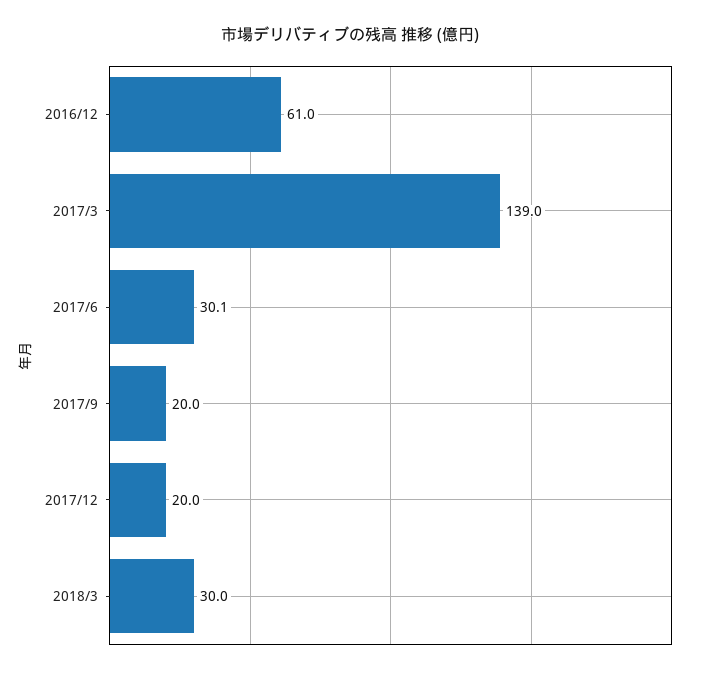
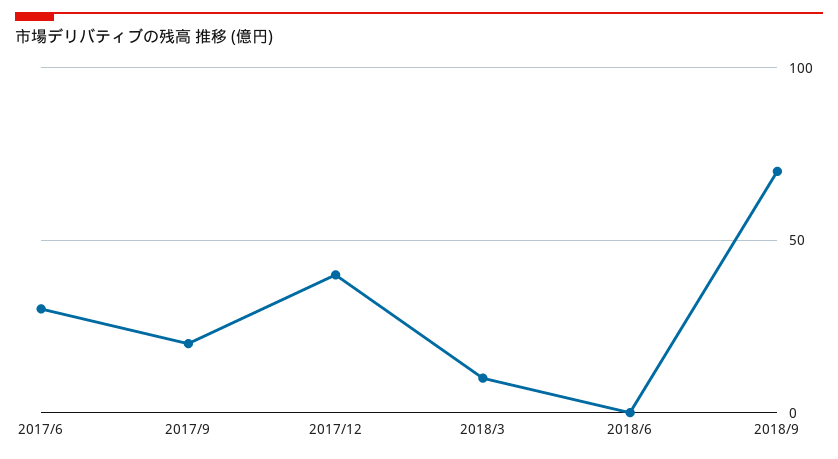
2016/12: 61 -> none
2017/3: 139 -> none
2017/12: 20 -> 40
2018/3: 30 -> 10
2018/6: none -> 0
2018/9: none -> 70

